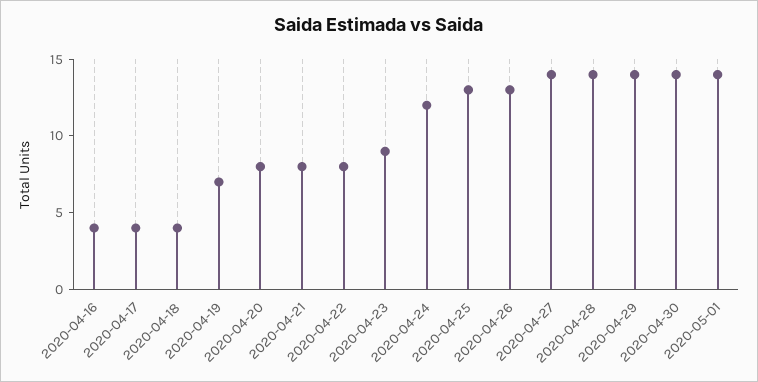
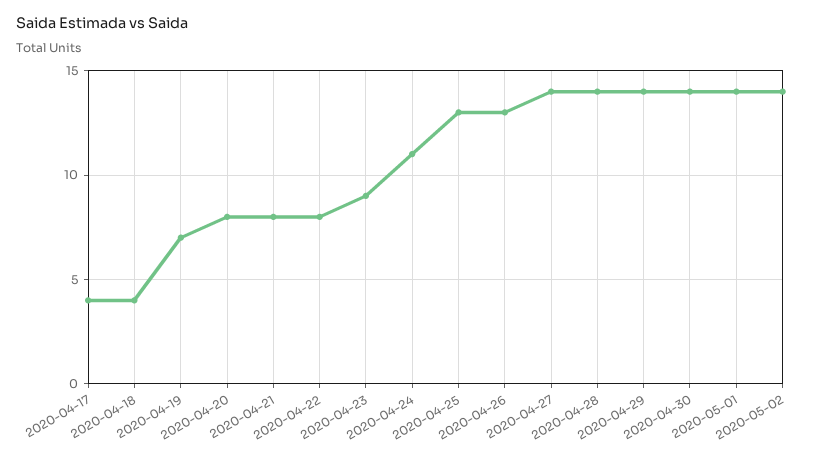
2020-04-16: 4 -> none
2020-04-24: 12 -> 11
2020-05-02: none -> 14

